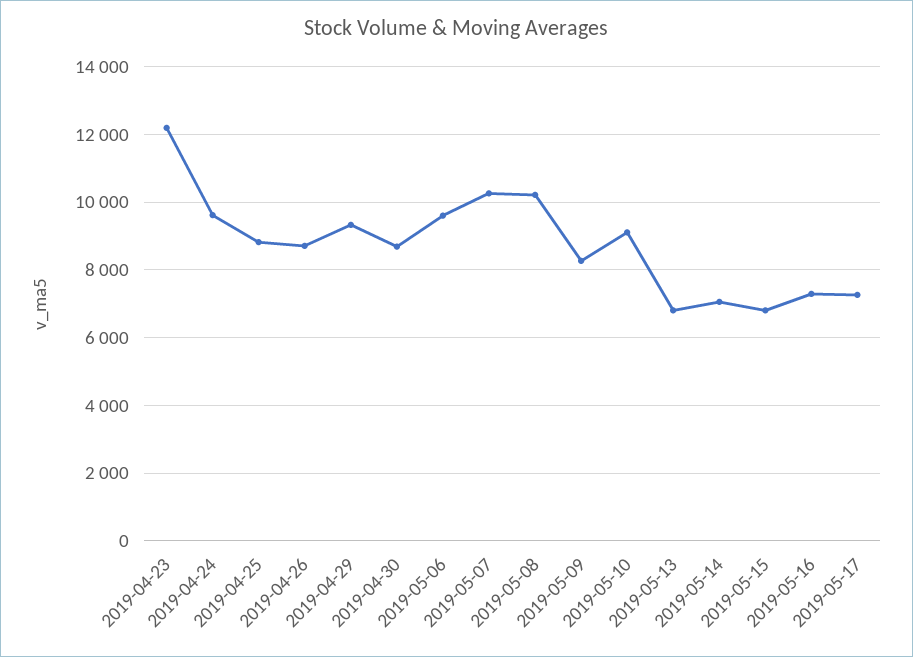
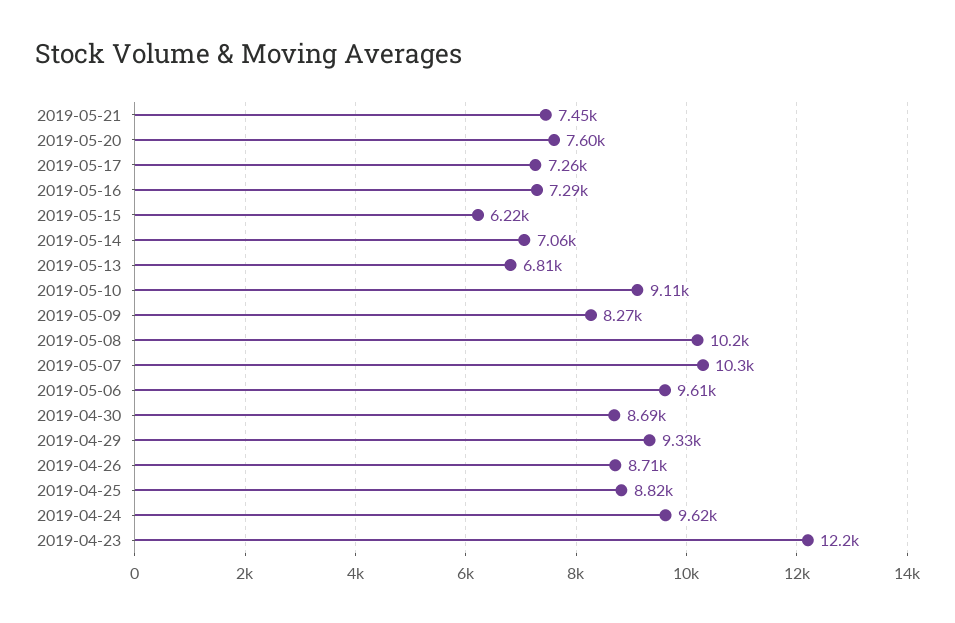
2019-05-15: 6800 -> 6220
2019-05-21: none -> 7450
2019-05-20: none -> 7600

